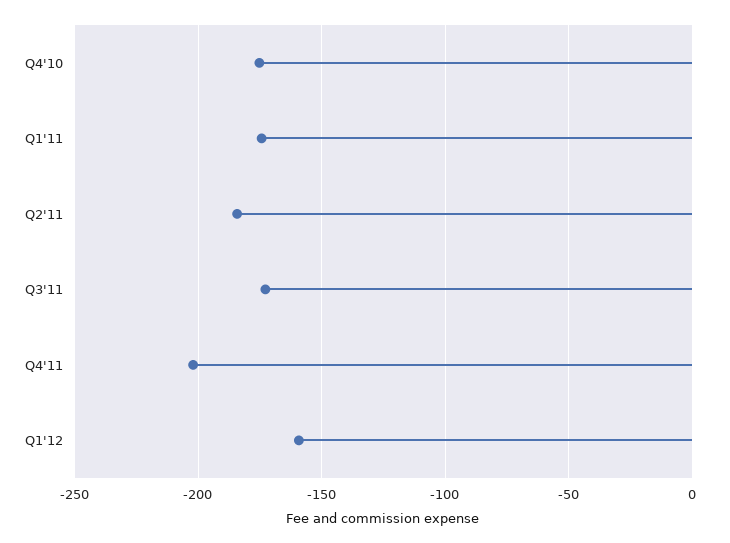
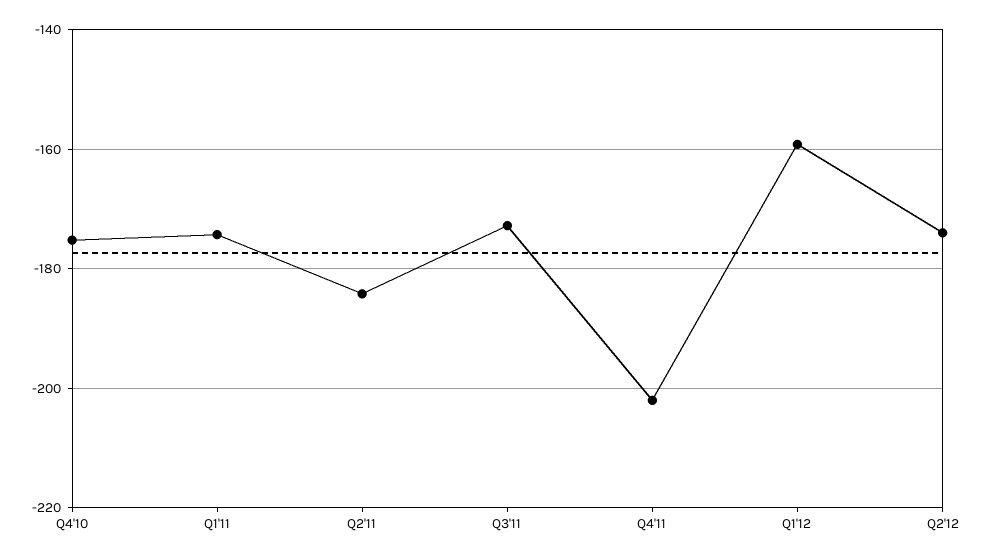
Q2'12: none -> -174

